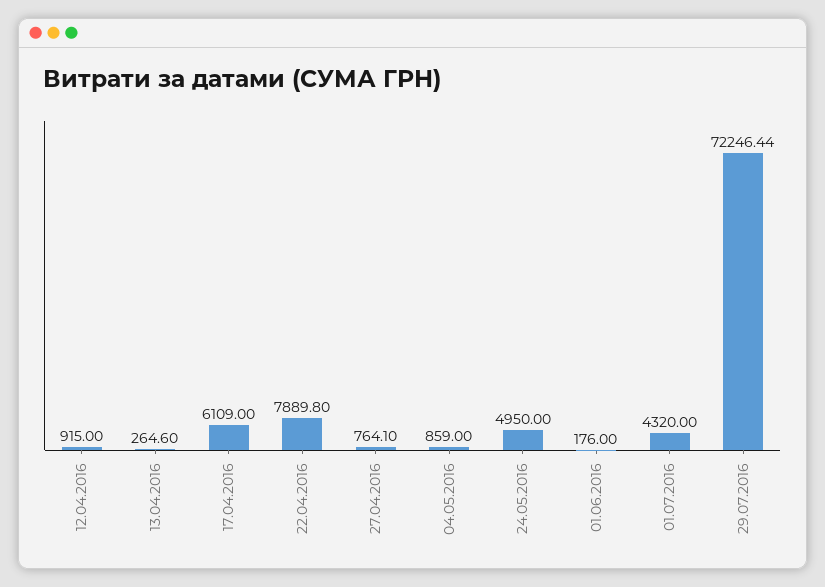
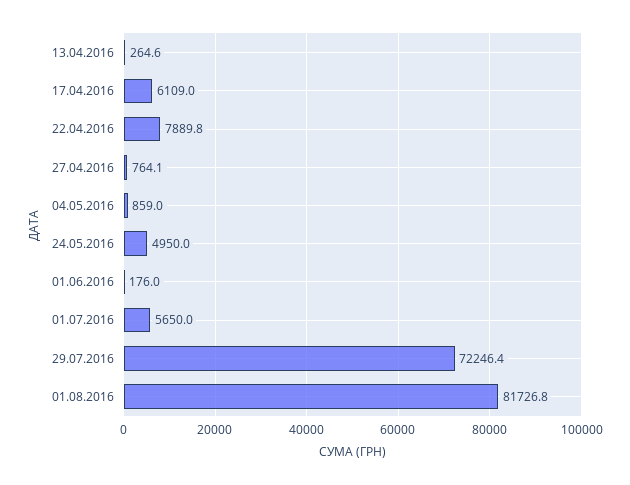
12.04.2016: 915 -> none
01.07.2016: 4320 -> 5650
01.08.2016: none -> 81726.8

